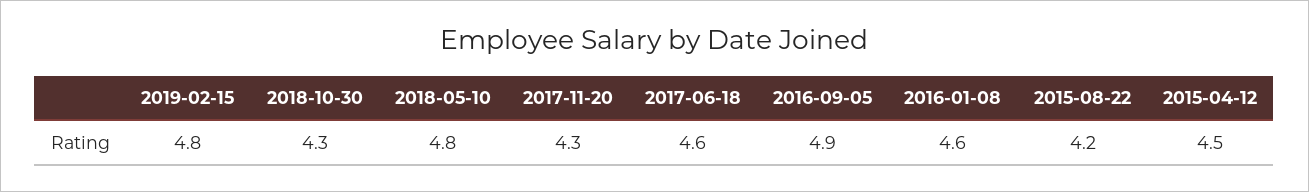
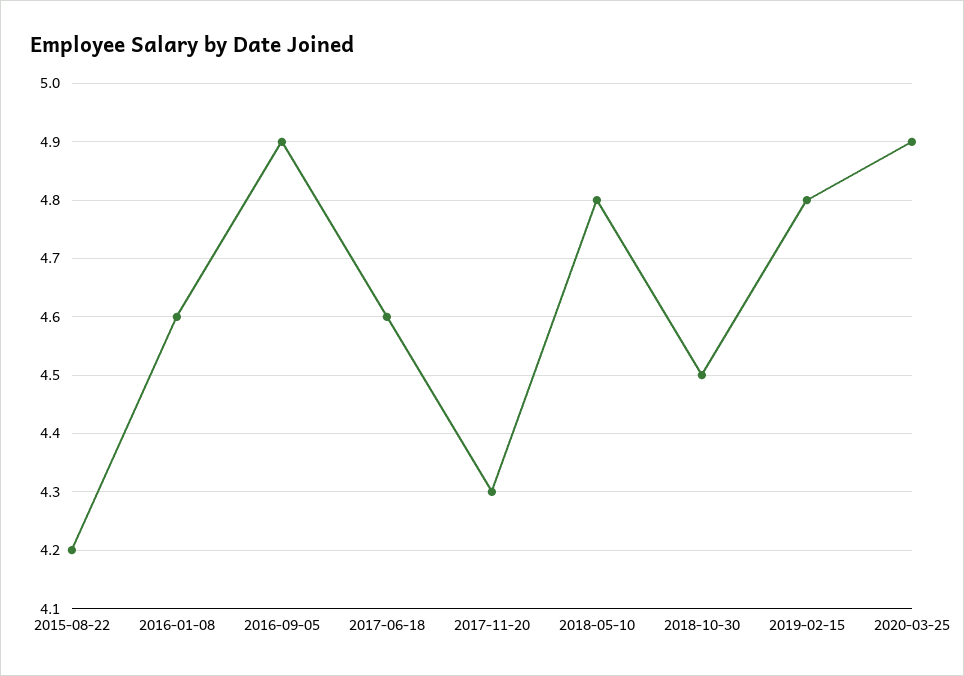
2018-10-30: 4.3 -> 4.5
2015-04-12: 4.5 -> none
2020-03-25: none -> 4.9

